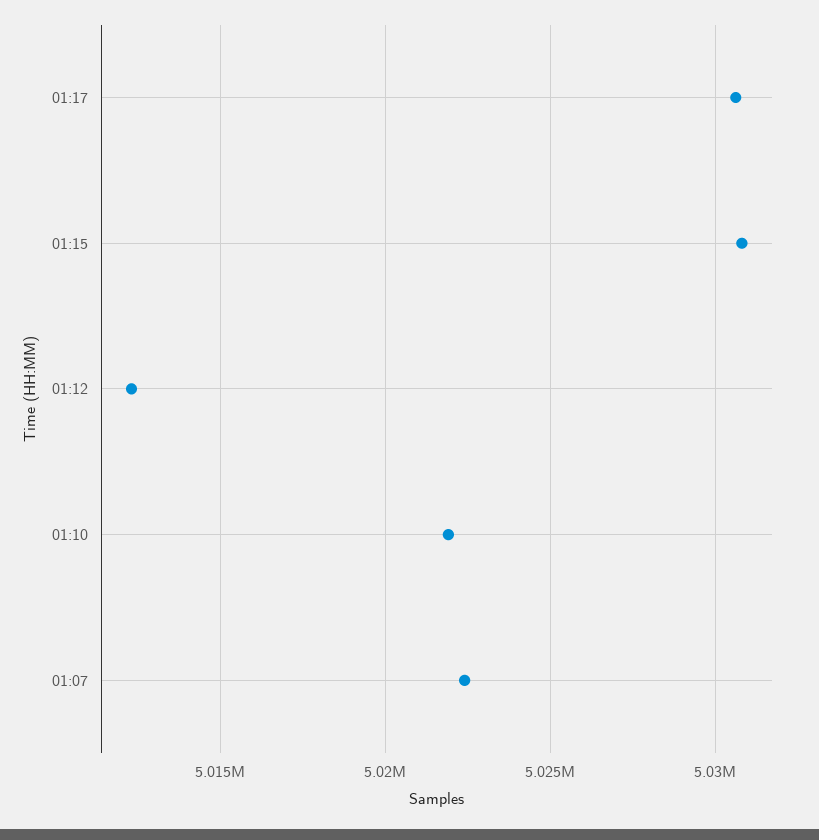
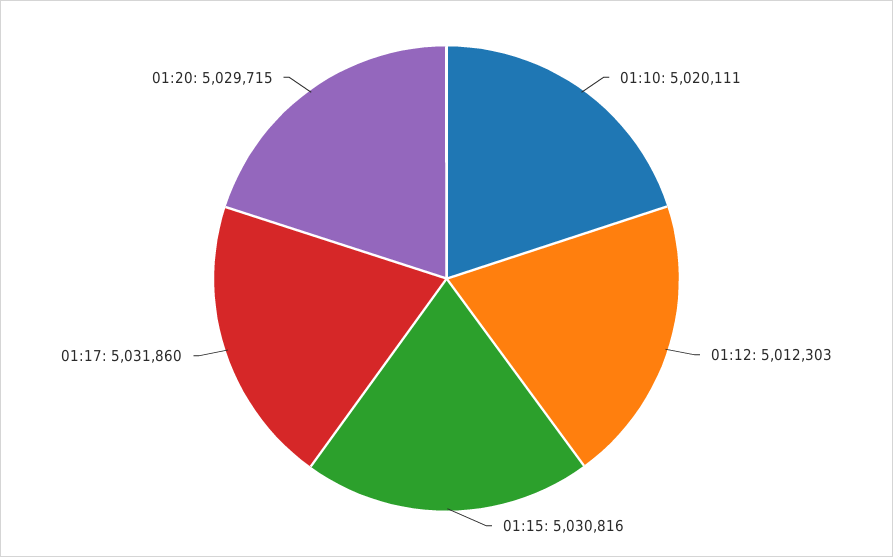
01:17: 5030500 -> 5031860
01:10: 5022000 -> 5020111
01:07: 5022500 -> none
01:20: none -> 5029715

